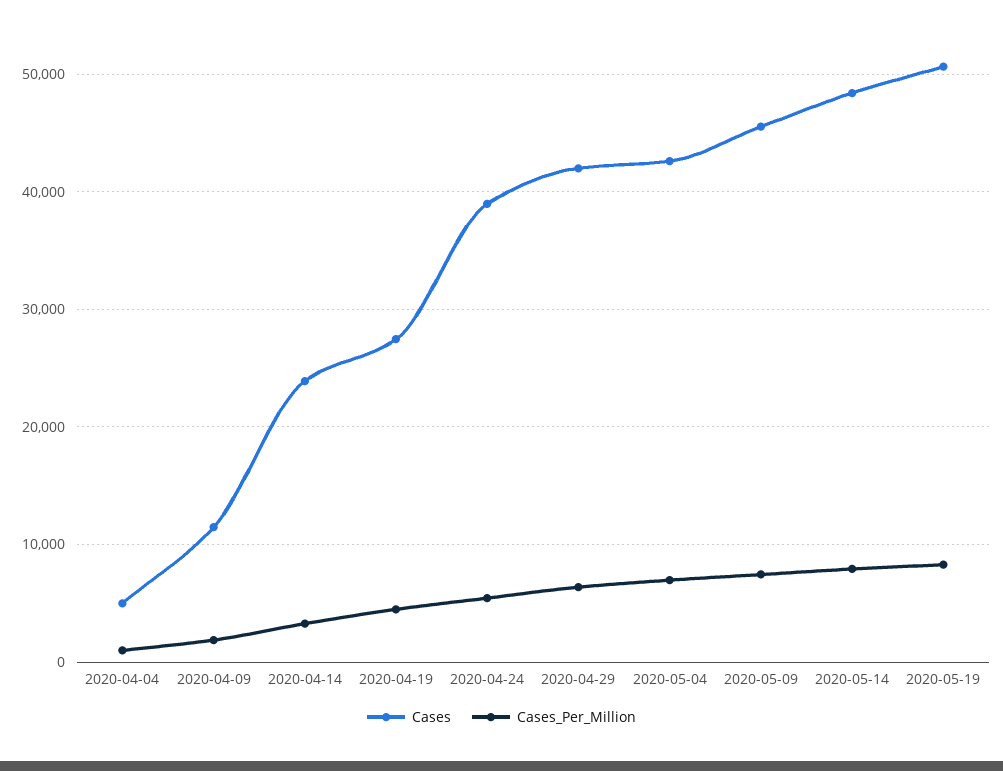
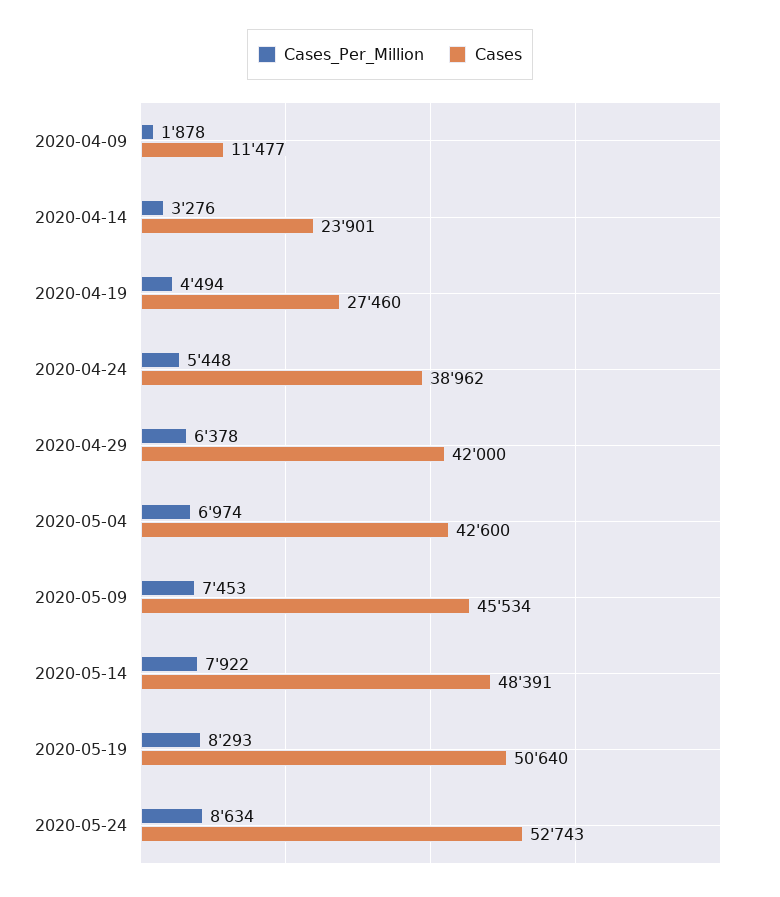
Cases, 2020-04-04: 5000 -> none
Cases_Per_Million, 2020-04-04: 1000 -> none
Cases_Per_Million, 2020-05-24: none -> 8634
Cases, 2020-05-24: none -> 52743

